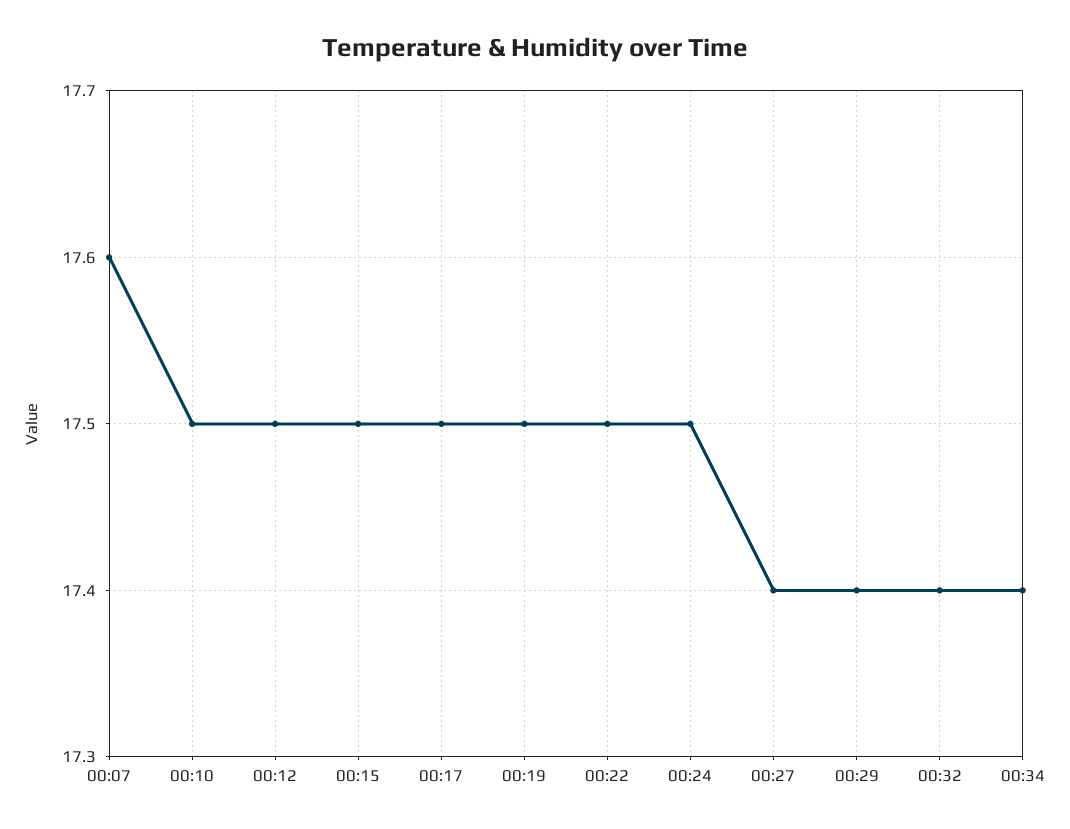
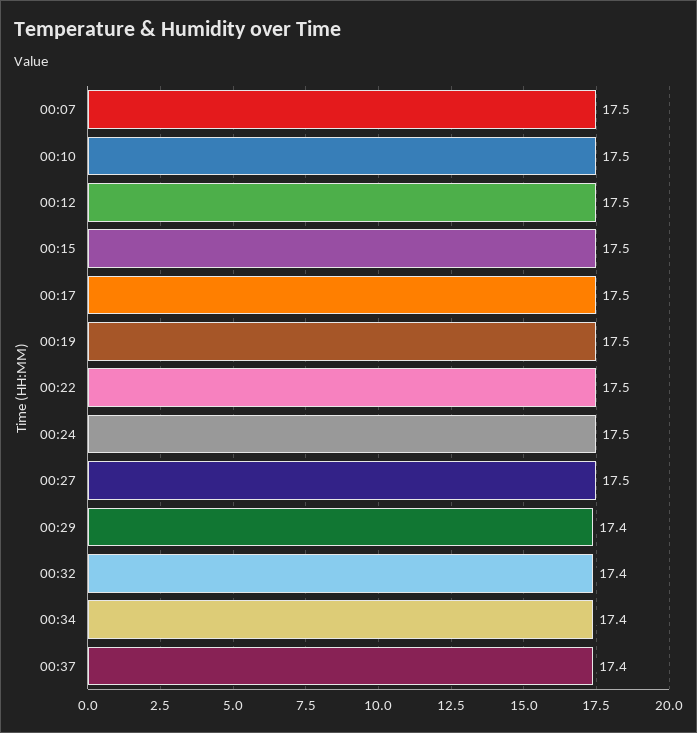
00:07: 17.6 -> 17.5
00:27: 17.4 -> 17.5
00:37: none -> 17.4

